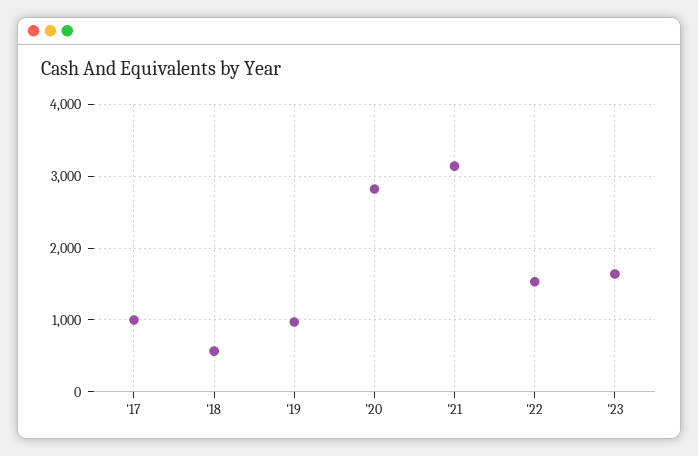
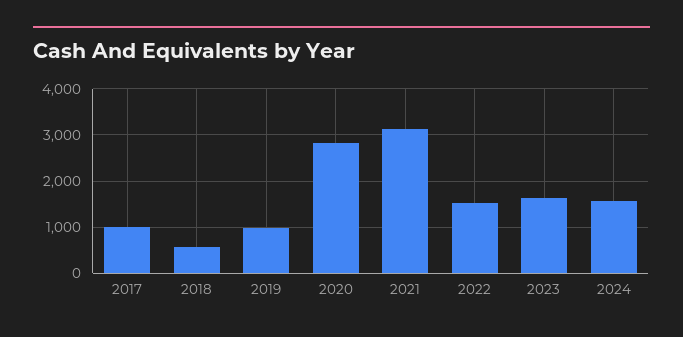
2024: none -> 1600

